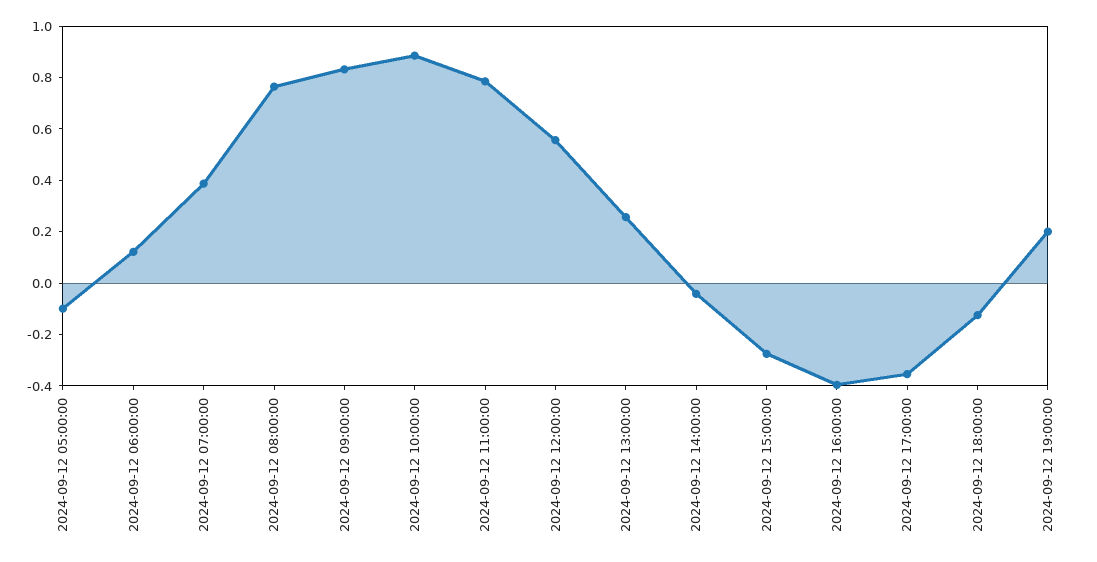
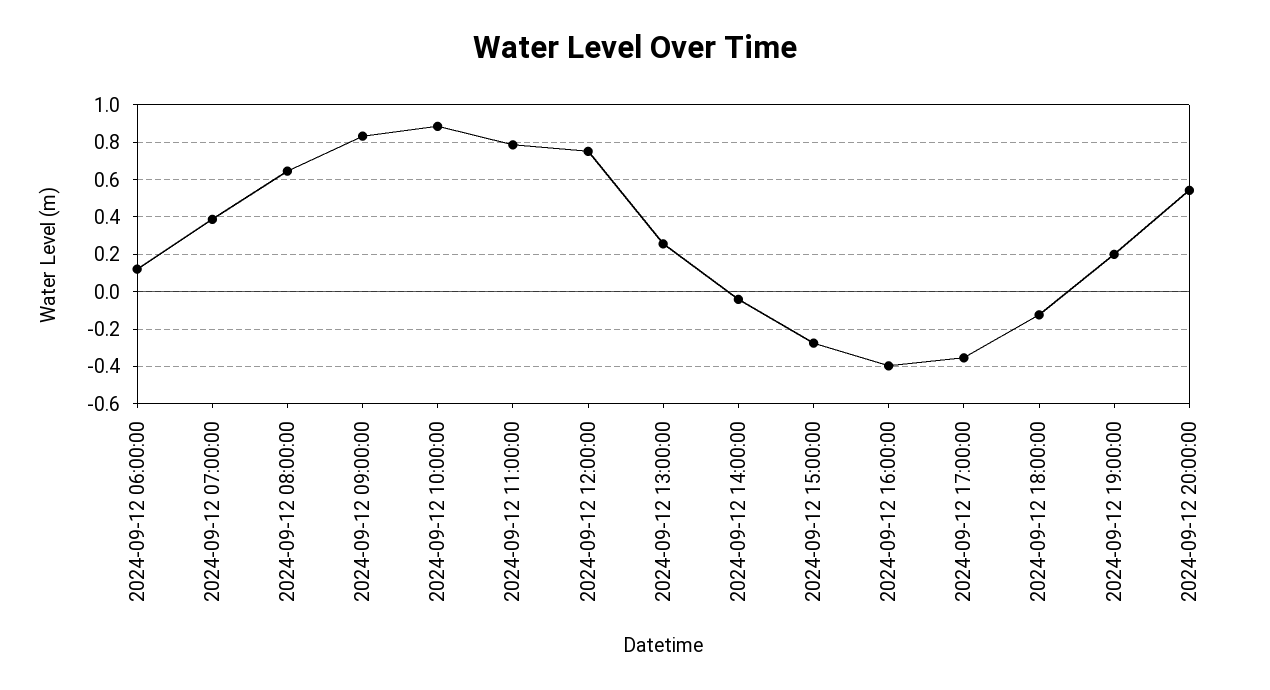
2024-09-12 05:00:00: -0.1 -> none
2024-09-12 08:00:00: 0.75 -> 0.65
2024-09-12 12:00:00: 0.55 -> 0.75
2024-09-12 20:00:00: none -> 0.55

